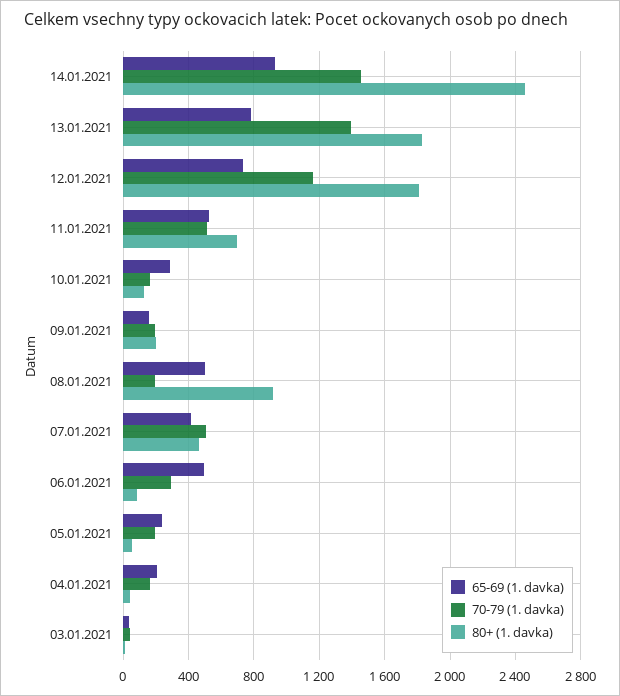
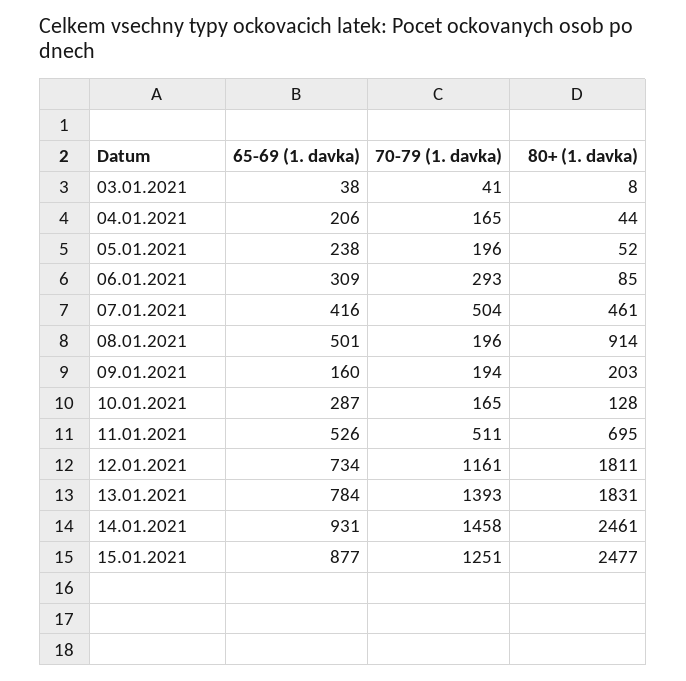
65-69 (1. davka), 06.01.2021: 500 -> 309
65-69 (1. davka), 15.01.2021: none -> 877
70-79 (1. davka), 15.01.2021: none -> 1251
80+ (1. davka), 15.01.2021: none -> 2477

